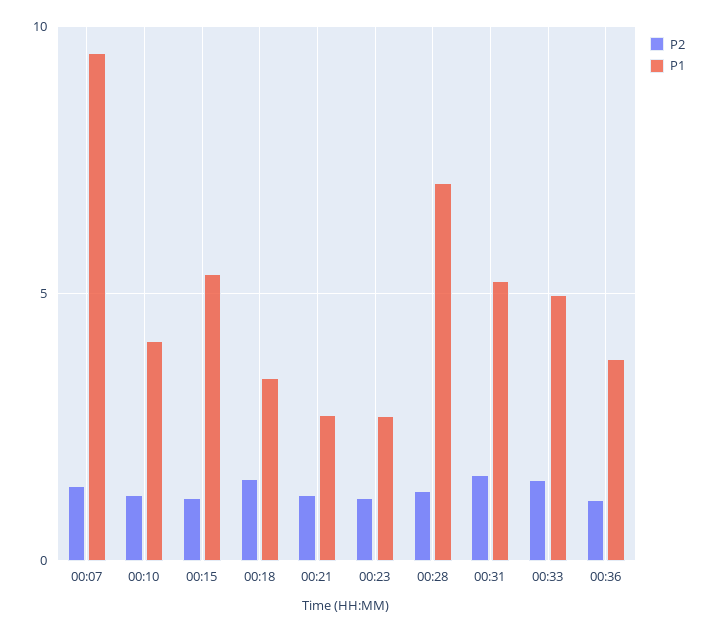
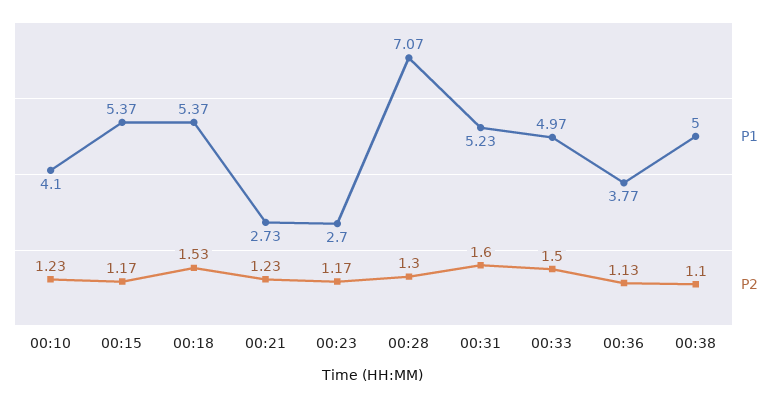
P2, 00:07: 1.5 -> none
P1, 00:07: 9.5 -> none
P1, 00:18: 3.5 -> 5.37
P1, 00:38: none -> 5
P2, 00:38: none -> 1.1

